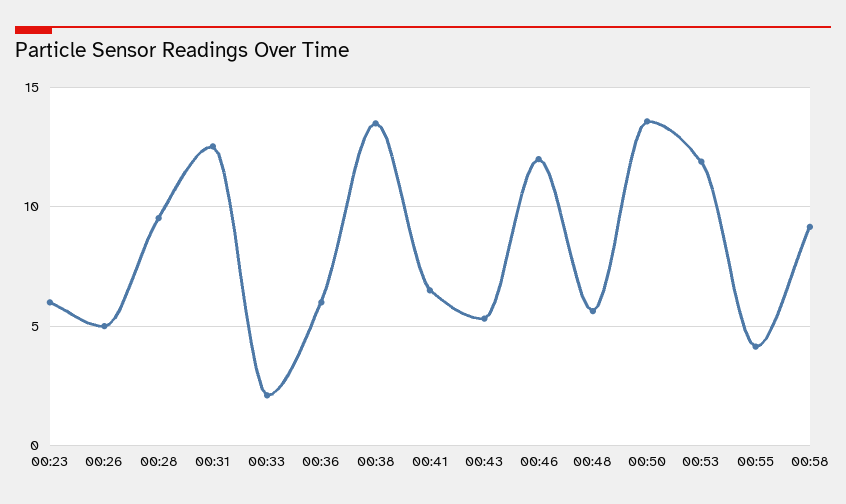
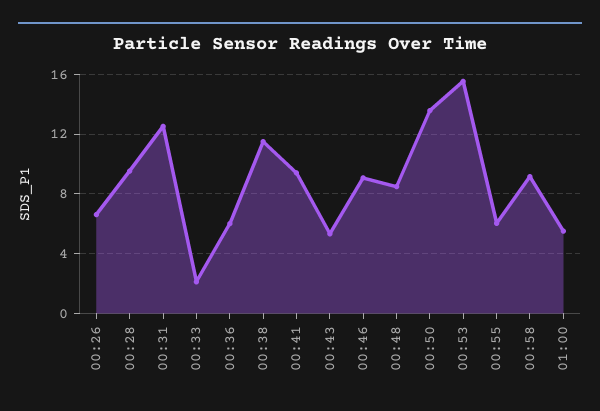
00:23: 6 -> none
00:26: 5 -> 6.5
00:38: 13.5 -> 11.5
00:41: 6.5 -> 9.5
00:46: 12 -> 9
00:48: 5.5 -> 8.5
00:53: 12 -> 15.5
00:55: 4 -> 6
01:00: none -> 5.5

